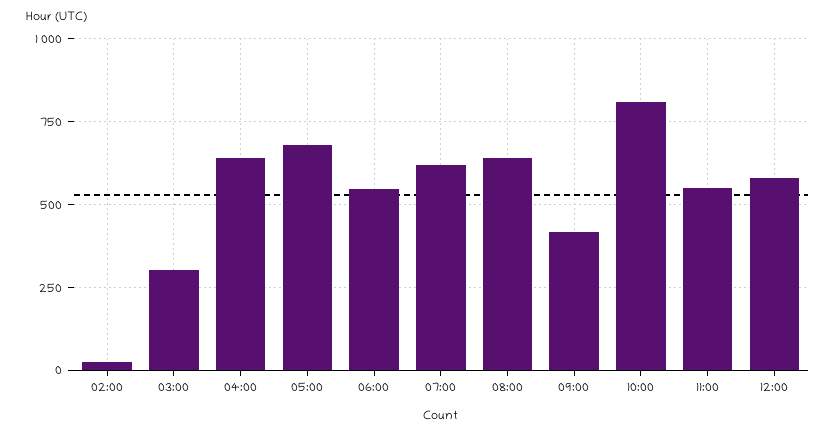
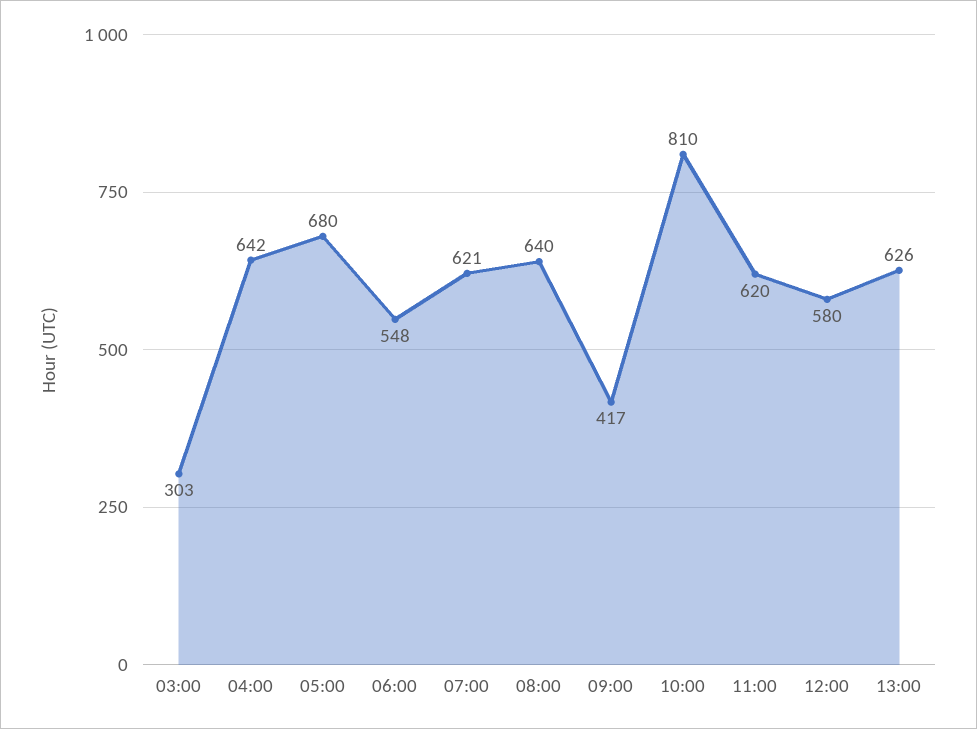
02:00: 25 -> none
11:00: 550 -> 620
13:00: none -> 626

